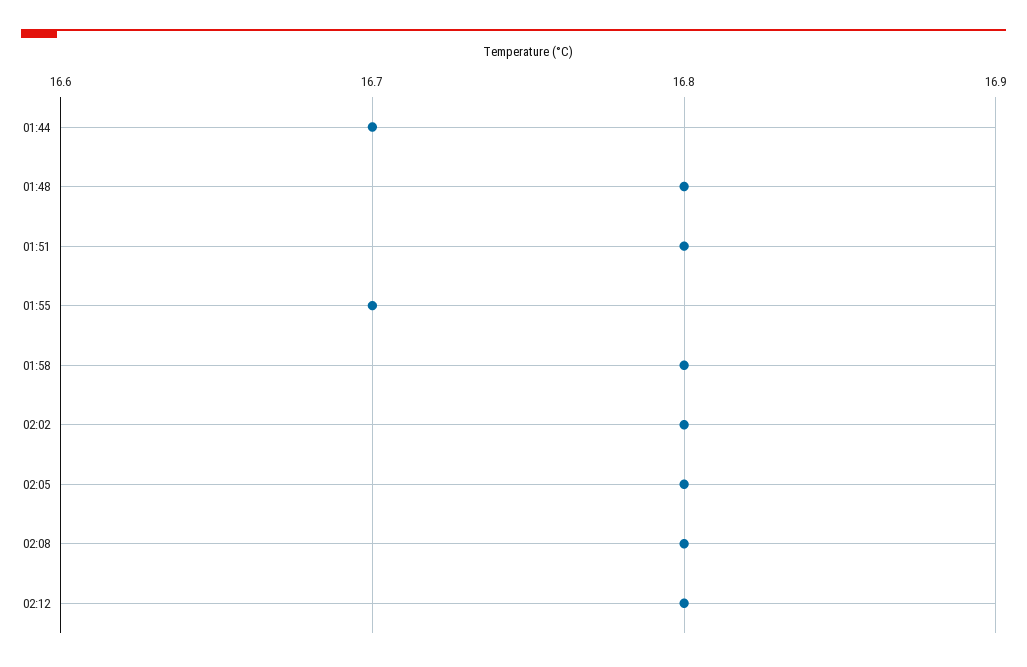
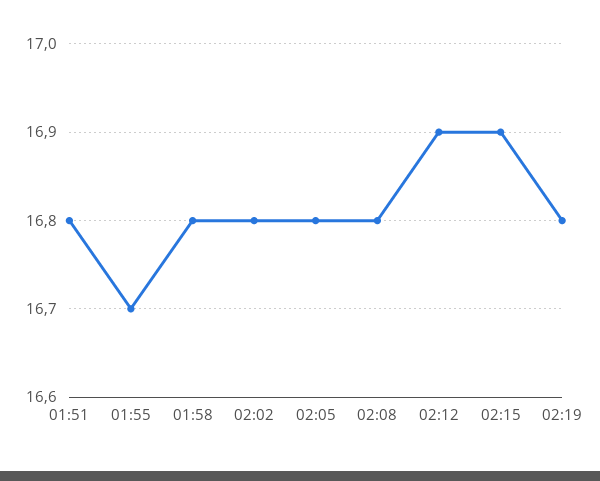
01:44: 16.7 -> none
01:48: 16.8 -> none
02:12: 16.8 -> 16.9
02:15: none -> 16.9
02:19: none -> 16.8

